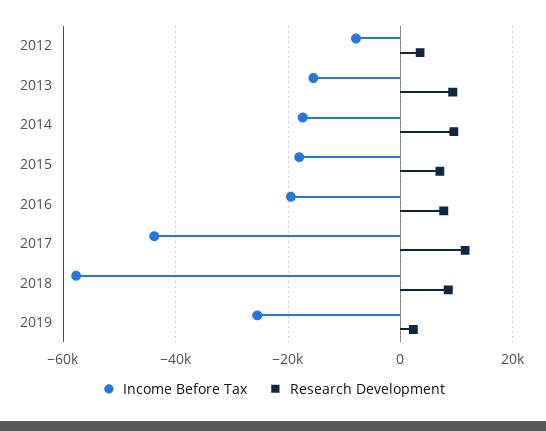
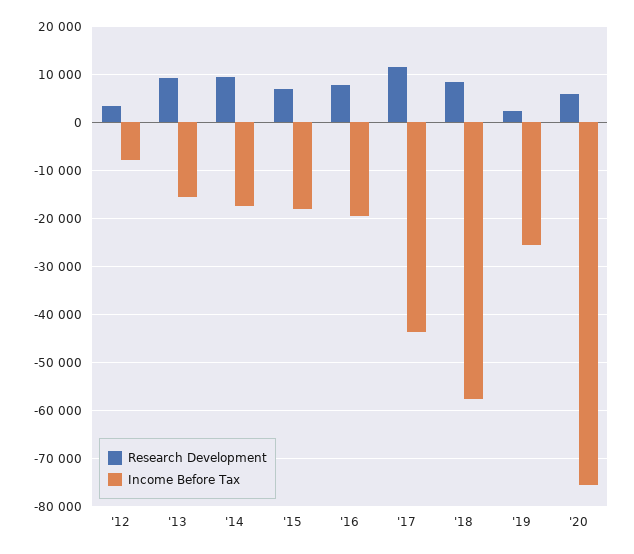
Research Development, '20: none -> 6000
Income Before Tax, '20: none -> -76000

